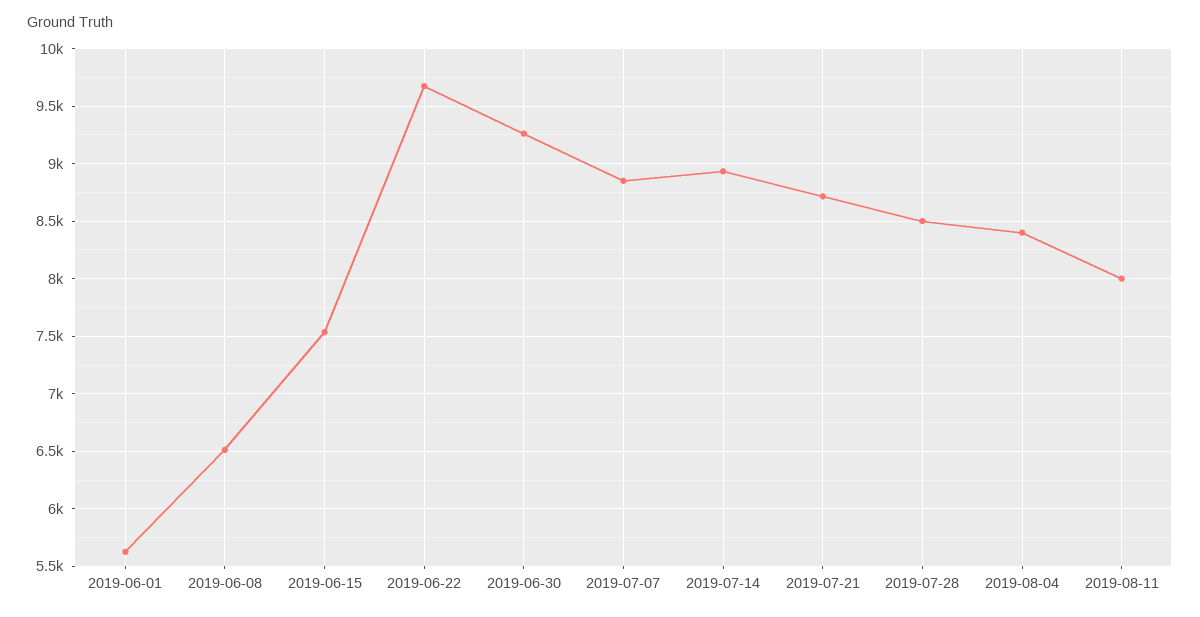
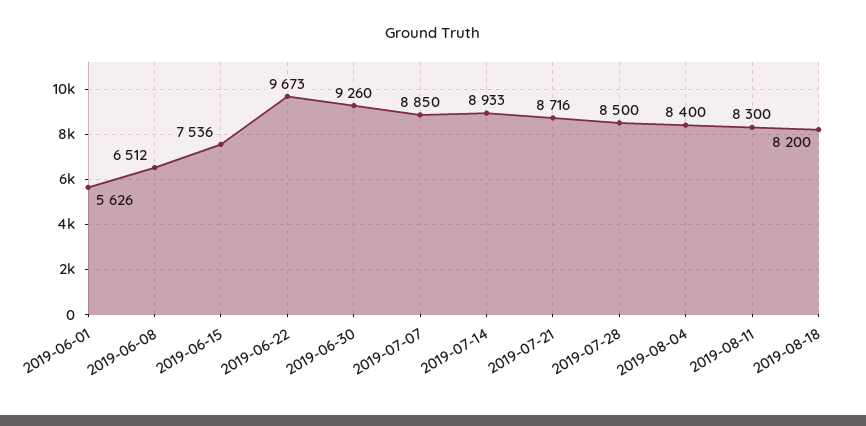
2019-08-11: 8000 -> 8300
2019-08-18: none -> 8200

